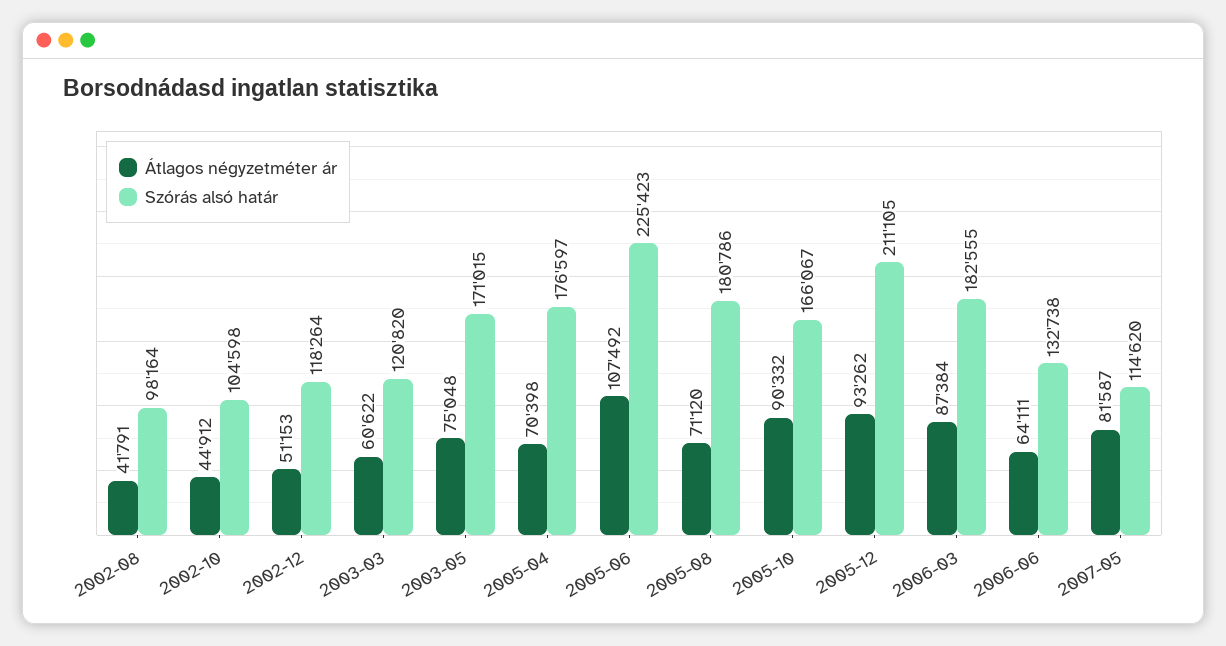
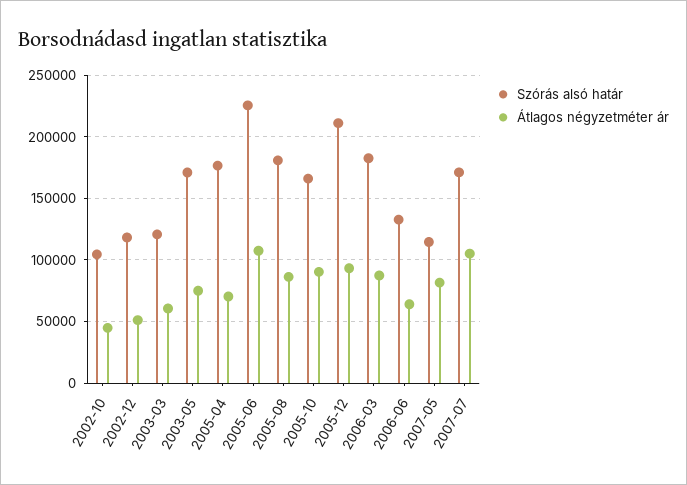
Átlagos négyzetméter ár, 2002-08: 41791 -> none
Szórás alsó határ, 2002-08: 98164 -> none
Átlagos négyzetméter ár, 2005-08: 71120 -> 85000
Szórás alsó határ, 2007-07: none -> 170000
Átlagos négyzetméter ár, 2007-07: none -> 105000

